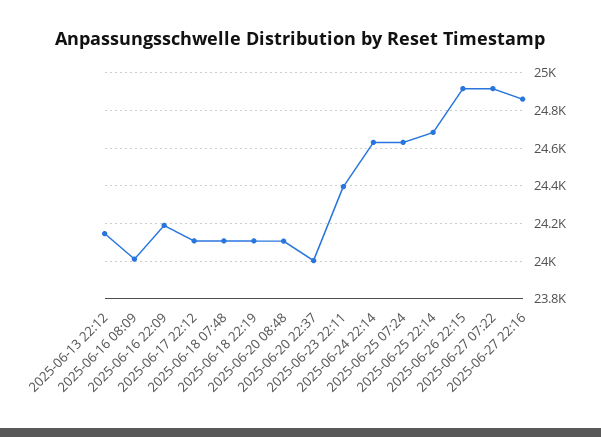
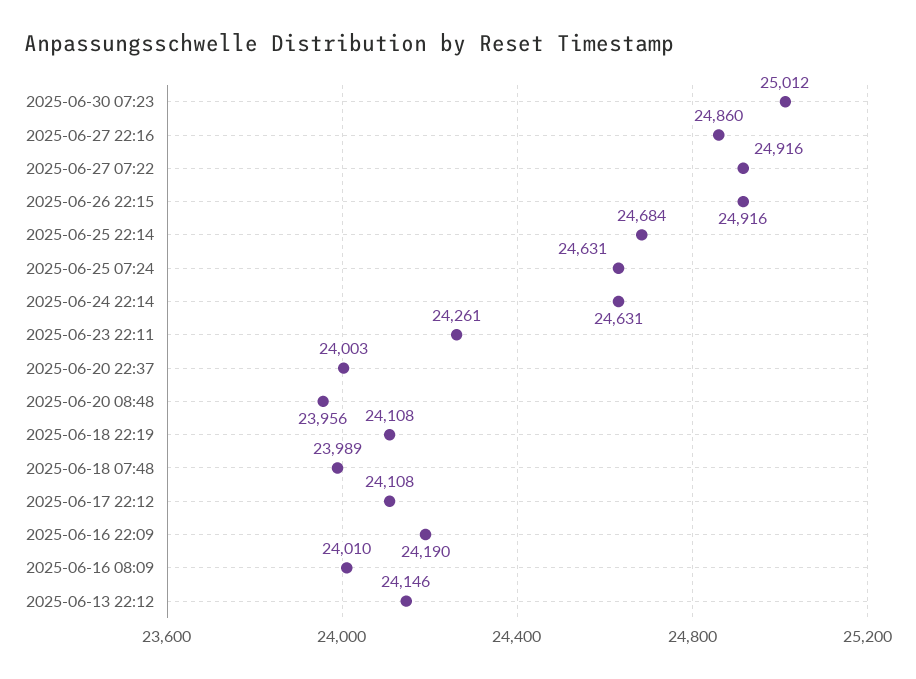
2025-06-18 07:48: 24100 -> 23989
2025-06-20 08:48: 24100 -> 23956
2025-06-23 22:11: 24400 -> 24261
2025-06-30 07:23: none -> 25012

